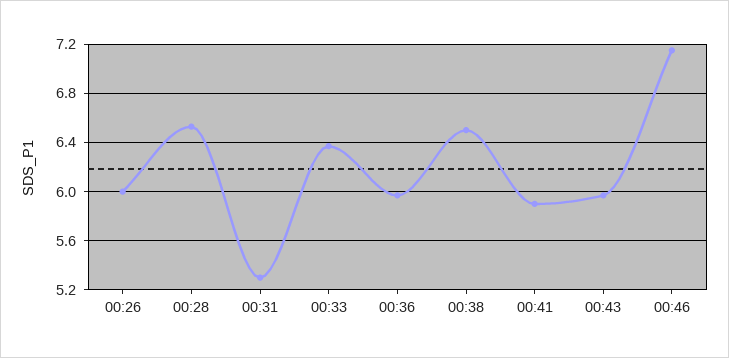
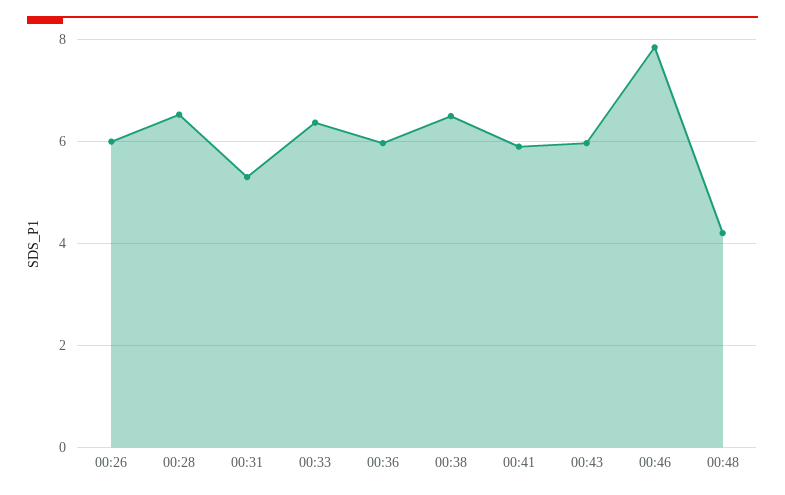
00:46: 7.15 -> 7.8
00:48: none -> 4.2

